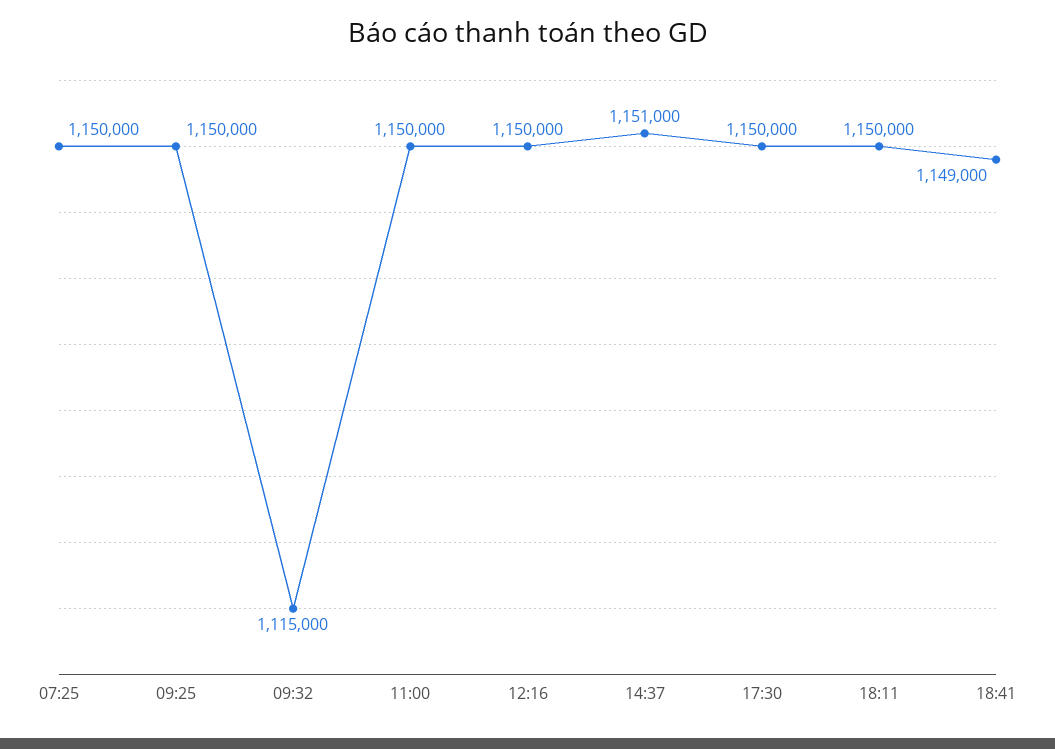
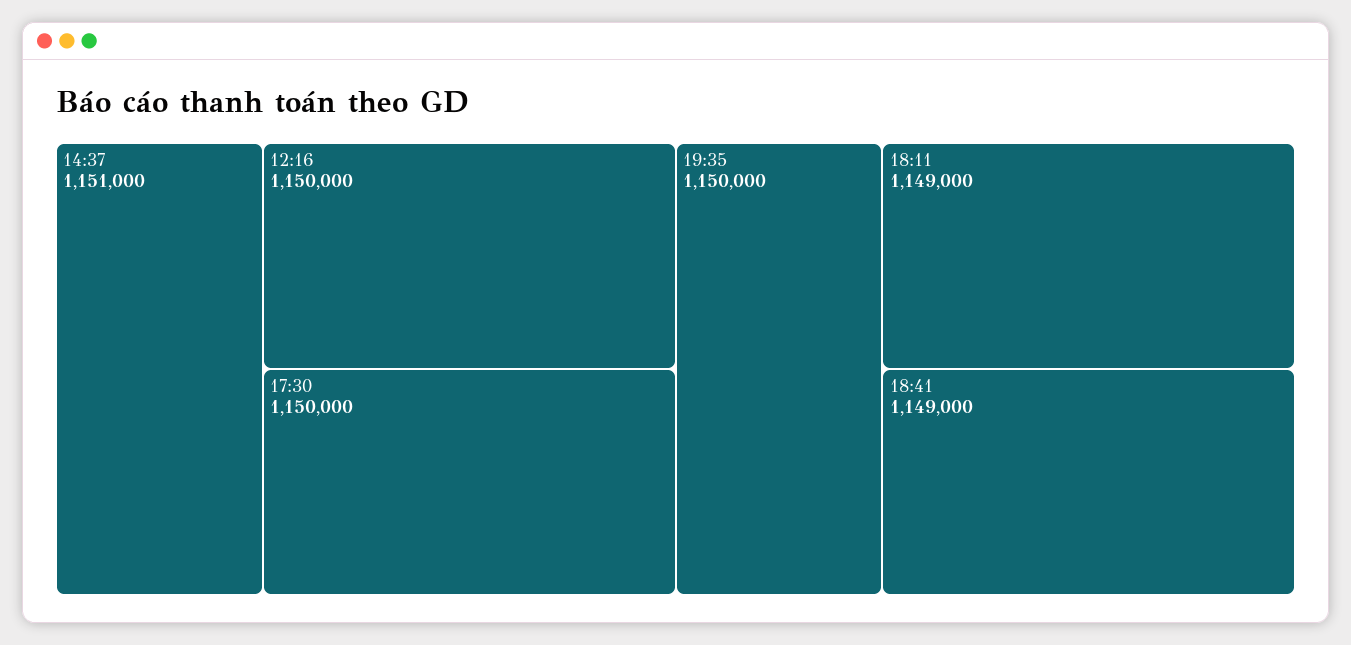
07:25: 1150000 -> none
09:25: 1150000 -> none
09:32: 1115000 -> none
11:00: 1150000 -> none
18:11: 1150000 -> 1149000
19:35: none -> 1150000

